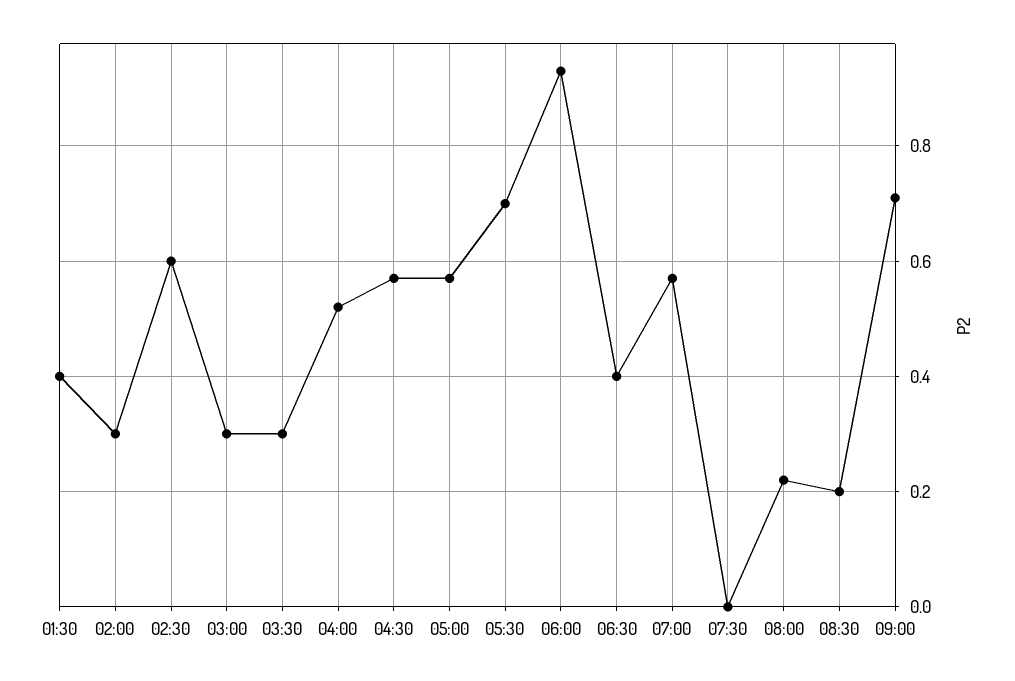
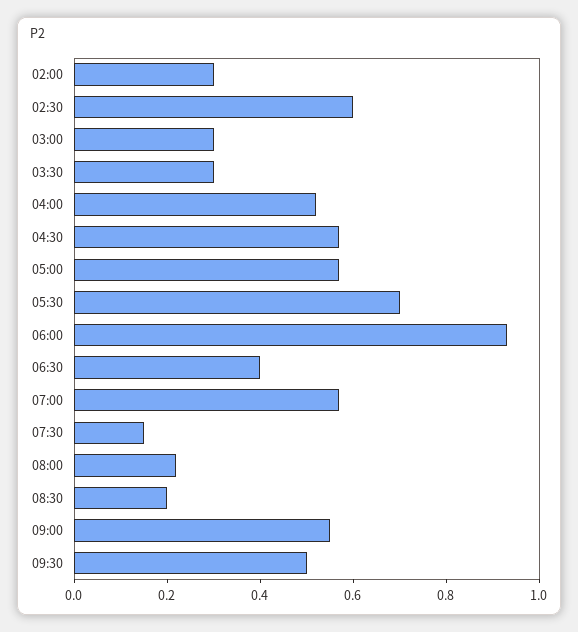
01:30: 0.4 -> none
07:30: 0 -> 0.15
09:00: 0.7 -> 0.55
09:30: none -> 0.5

